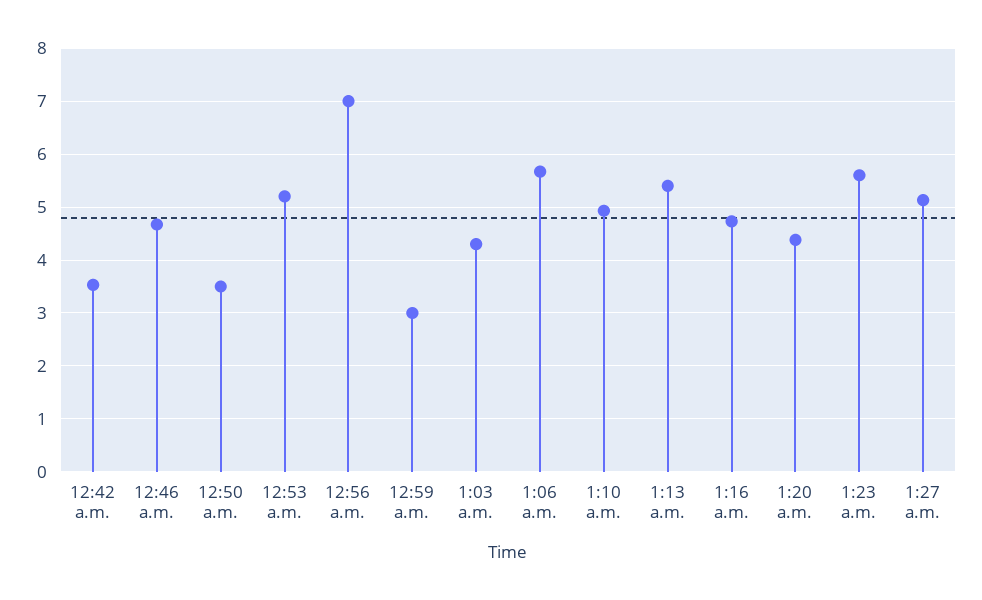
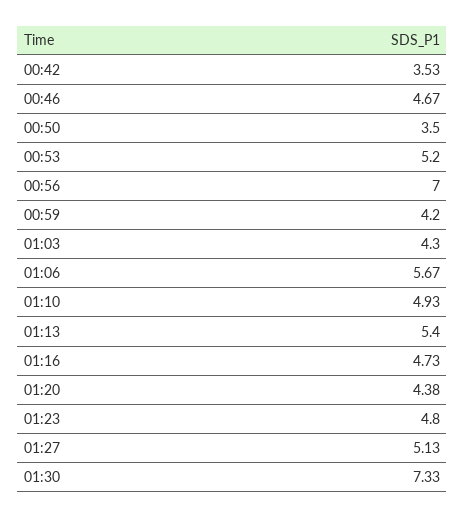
12:59 a.m.: 3 -> 4.2
1:23 a.m.: 5.6 -> 4.8
01:30: none -> 7.33

